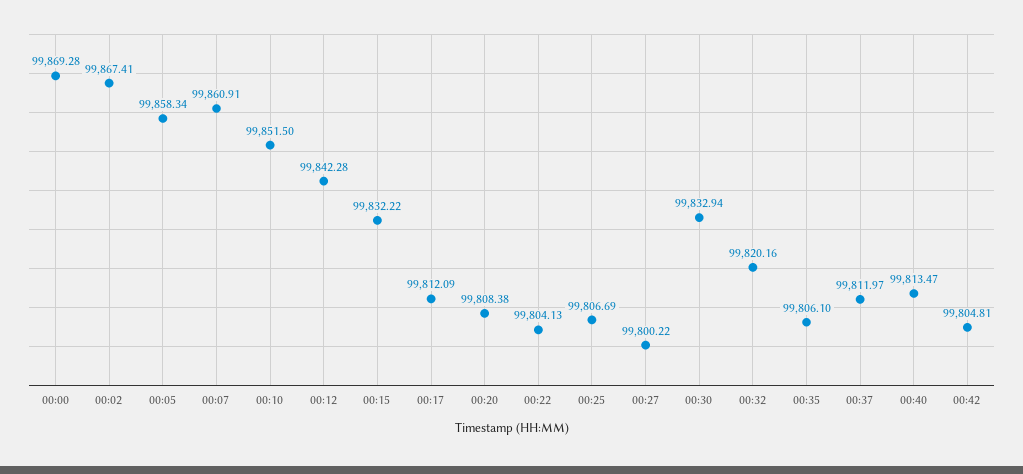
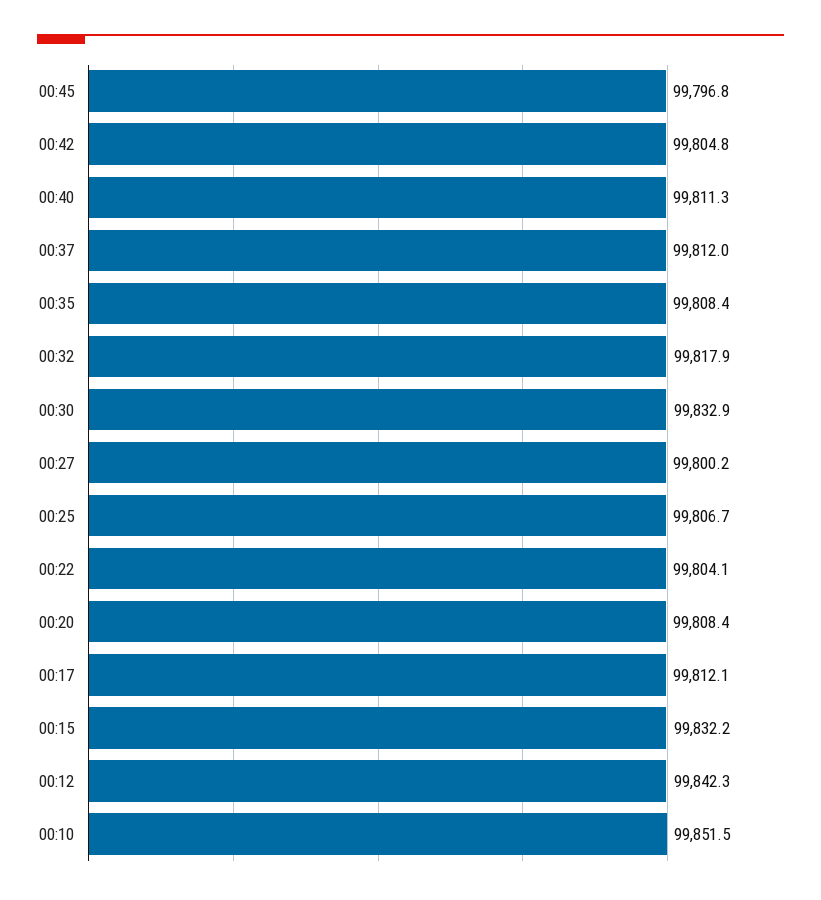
00:00: 99869.28 -> none
00:02: 99867.41 -> none
00:05: 99858.34 -> none
00:07: 99860.91 -> none
00:32: 99820.16 -> 99817.9
00:35: 99806.1 -> 99808.4
00:40: 99813.47 -> 99811.3
00:45: none -> 99796.8

